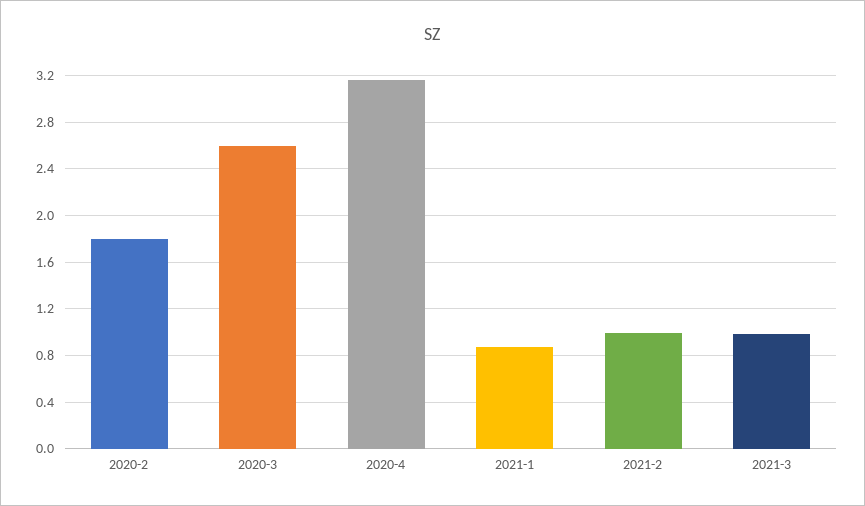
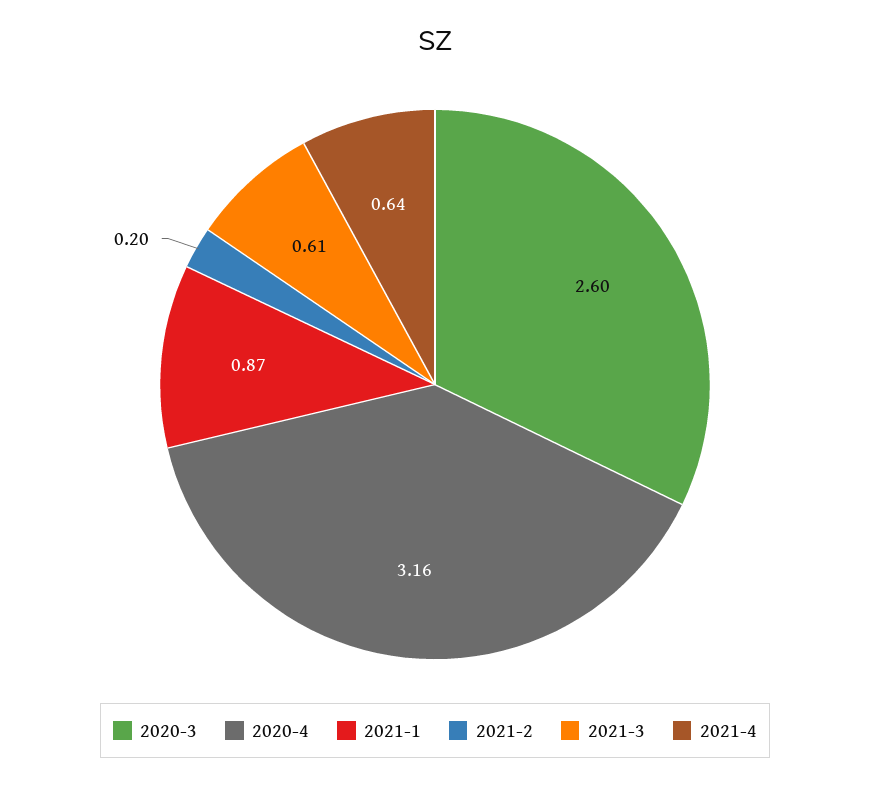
2020-2: 1.8 -> none
2021-2: 1 -> 0.2
2021-3: 1 -> 0.61
2021-4: none -> 0.64

